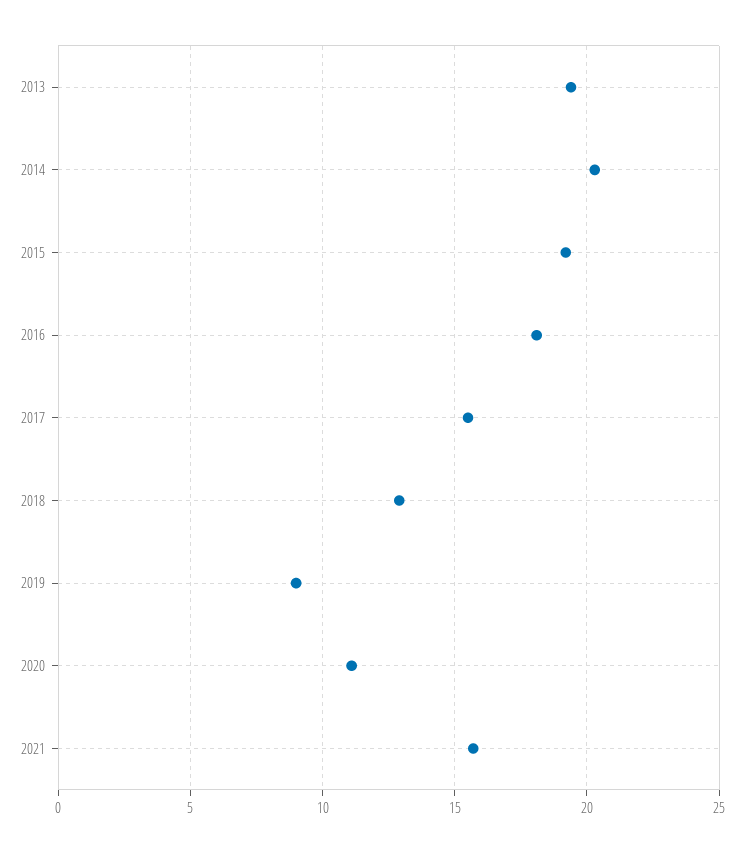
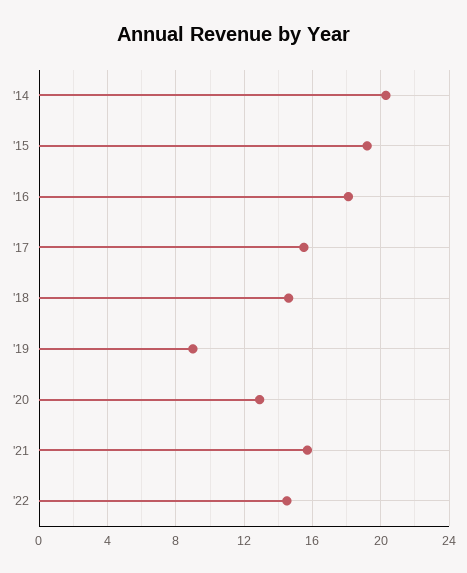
2013: 19.5 -> none
2018: 13 -> 14.5
2020: 11 -> 13
'22: none -> 14.5

